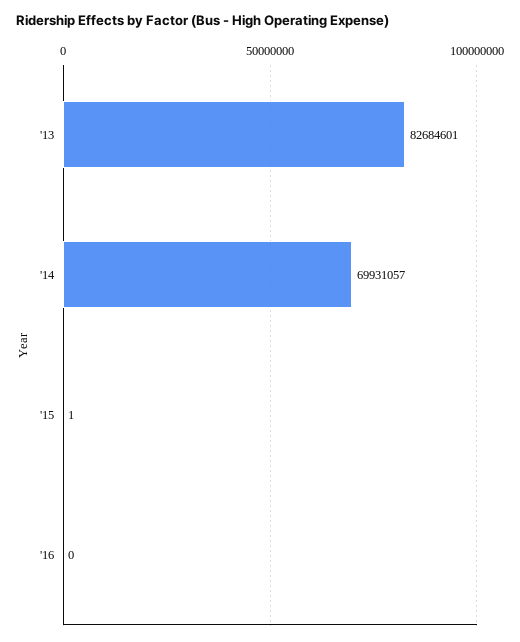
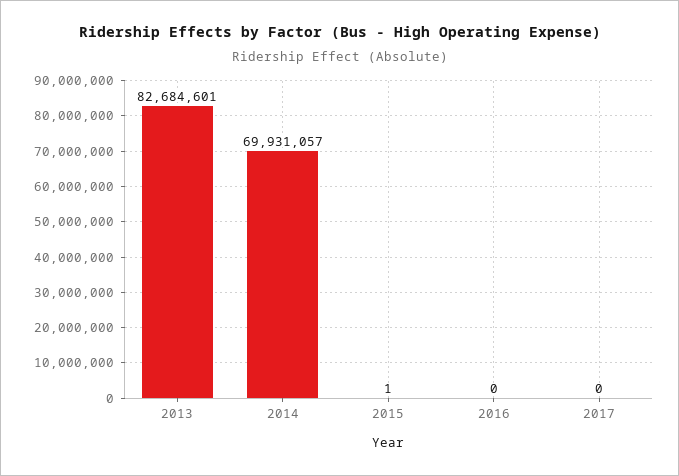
2017: none -> 0

